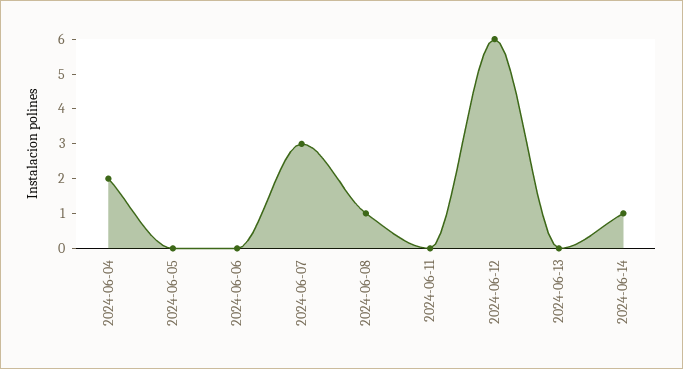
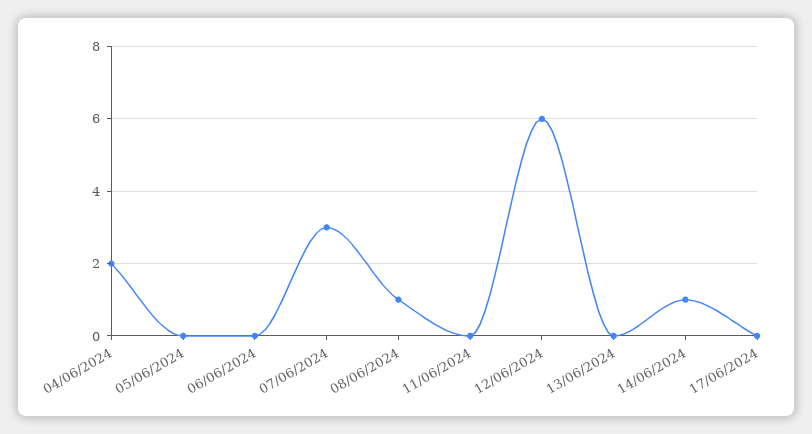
17/06/2024: none -> 0

